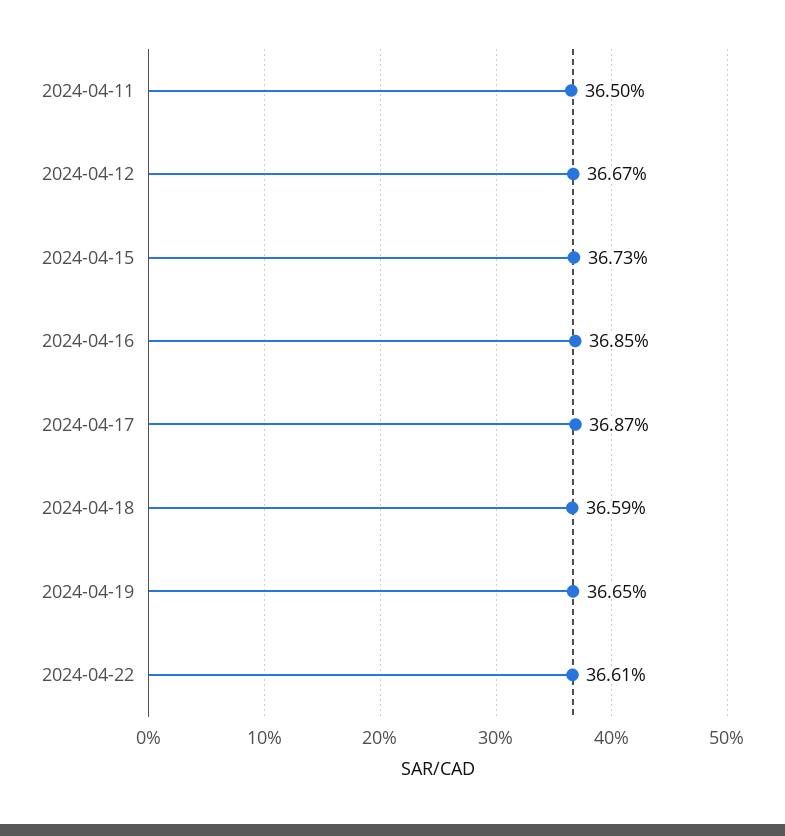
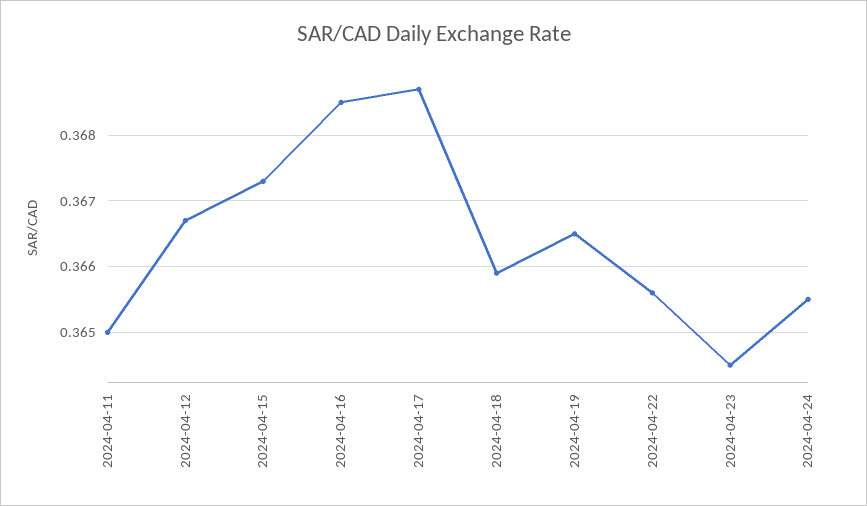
2024-04-22: 0.3661 -> 0.3656
2024-04-23: none -> 0.3645
2024-04-24: none -> 0.3655

